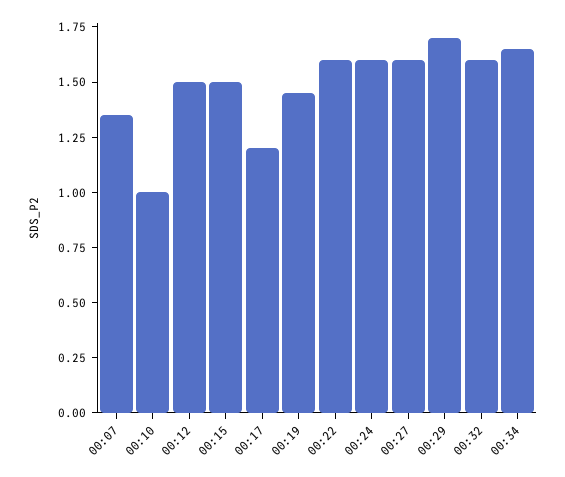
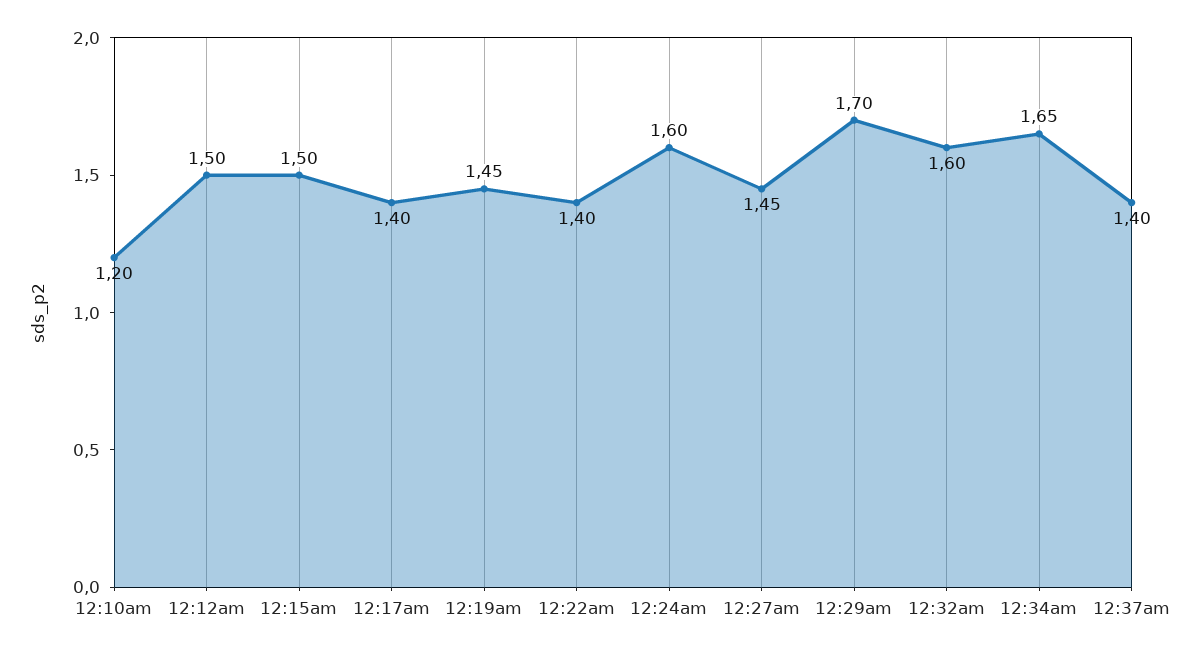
00:07: 1.35 -> none
00:10: 1 -> 1.2
00:17: 1.2 -> 1.4
00:22: 1.6 -> 1.4
00:27: 1.6 -> 1.45
12:37am: none -> 1.4

